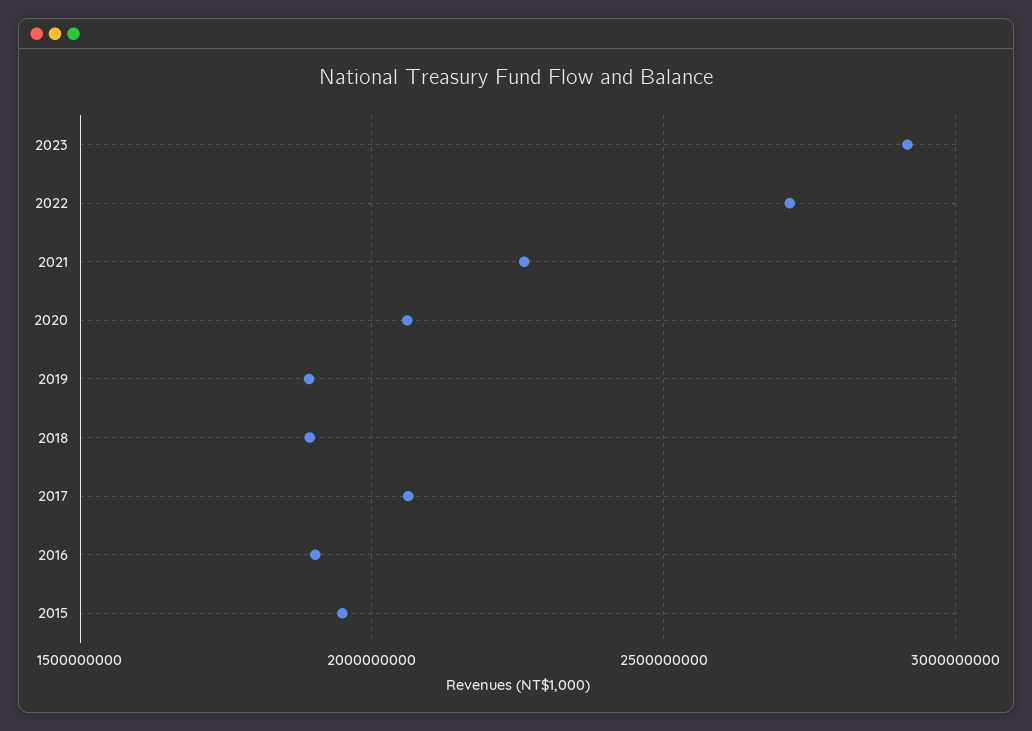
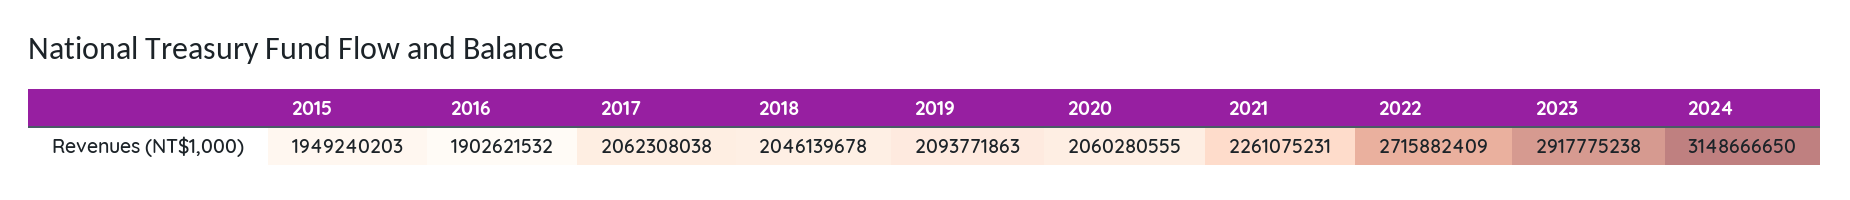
2019: 1900000000 -> 2093771863
2018: 1900000000 -> 2046139678
2024: none -> 3148666650

